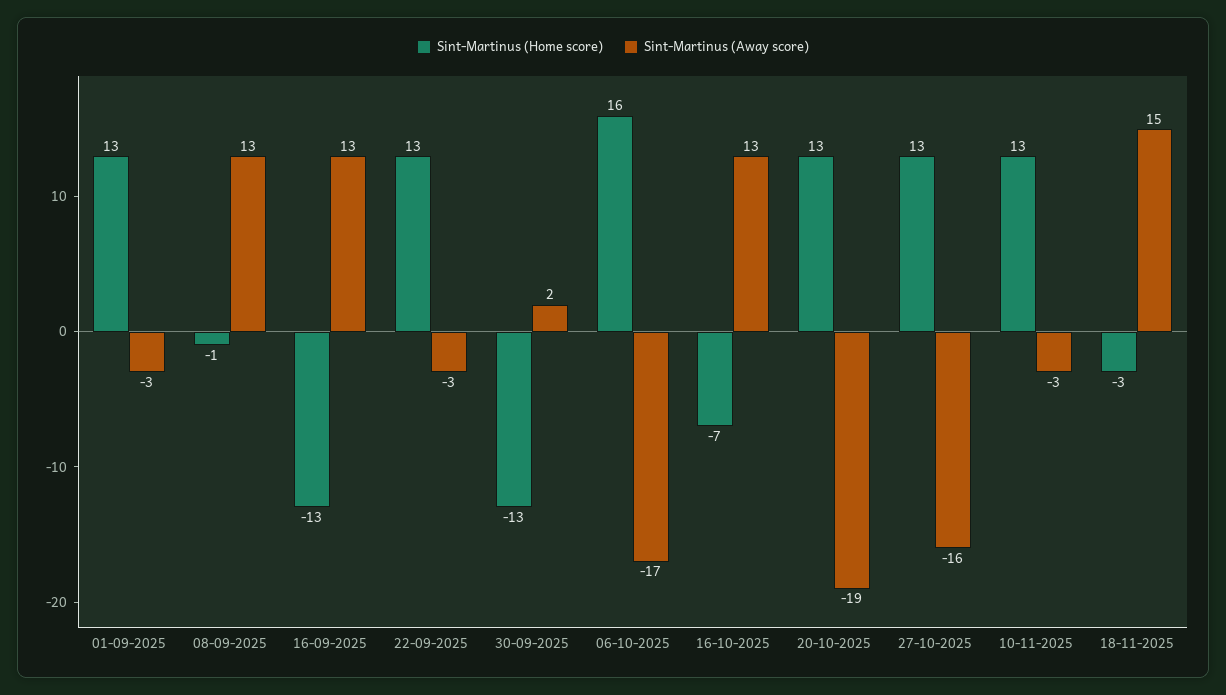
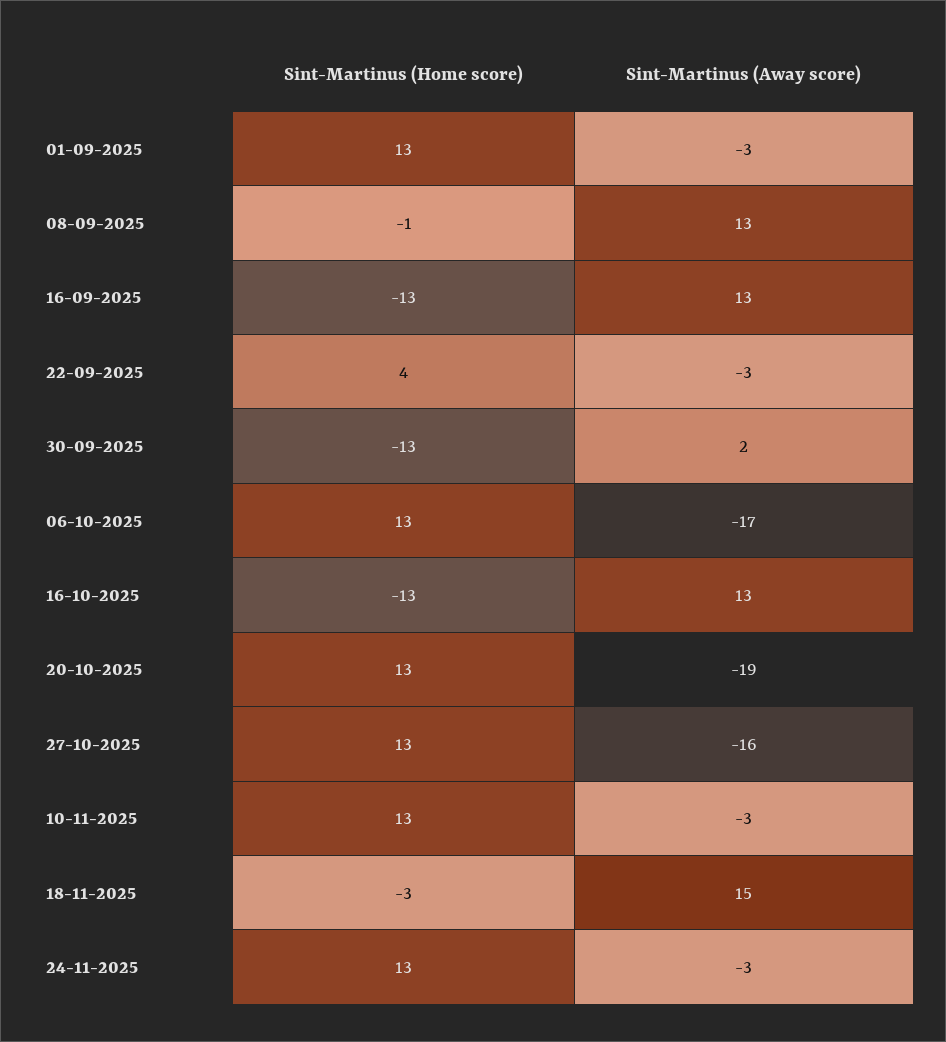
Sint-Martinus (Home score), 22-09-2025: 13 -> 4
Sint-Martinus (Home score), 06-10-2025: 16 -> 13
Sint-Martinus (Home score), 16-10-2025: -7 -> -13
Sint-Martinus (Home score), 24-11-2025: none -> 13
Sint-Martinus (Away score), 24-11-2025: none -> -3

